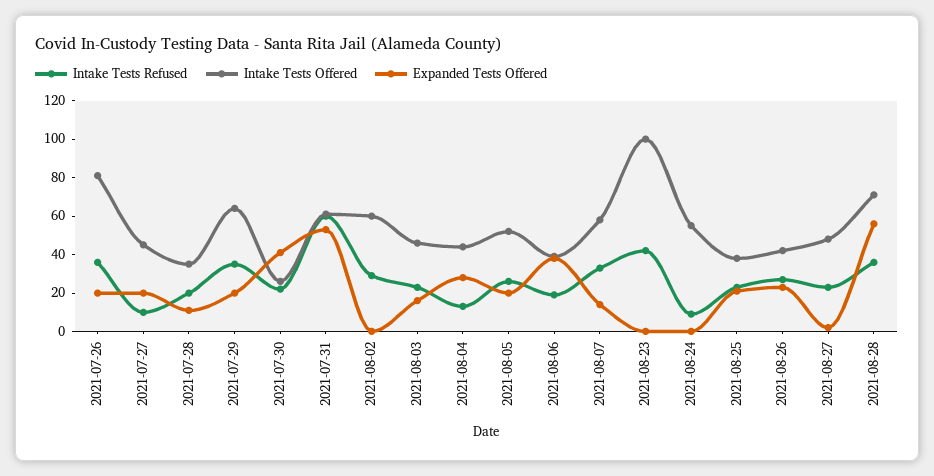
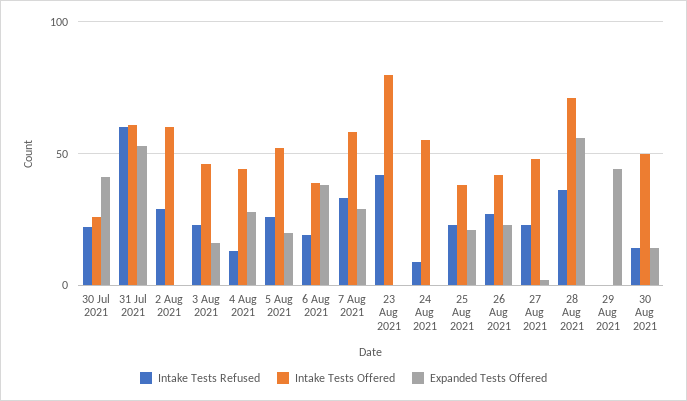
Intake Tests Refused, 2021-07-26: 35 -> none
Intake Tests Offered, 2021-07-26: 80 -> none
Expanded Tests Offered, 2021-07-26: 20 -> none
Intake Tests Refused, 2021-07-27: 10 -> none
Intake Tests Offered, 2021-07-27: 45 -> none
Expanded Tests Offered, 2021-07-27: 20 -> none
Intake Tests Refused, 2021-07-28: 20 -> none
Intake Tests Offered, 2021-07-28: 35 -> none
Expanded Tests Offered, 2021-07-28: 10 -> none
Intake Tests Refused, 2021-07-29: 35 -> none
Intake Tests Offered, 2021-07-29: 65 -> none
Expanded Tests Offered, 2021-07-29: 20 -> none
Expanded Tests Offered, 2021-08-07: 15 -> 30
Intake Tests Offered, 2021-08-23: 100 -> 80
Intake Tests Refused, 29 Aug 2021: none -> 0
Intake Tests Offered, 29 Aug 2021: none -> 0
Expanded Tests Offered, 29 Aug 2021: none -> 45
Intake Tests Refused, 30 Aug 2021: none -> 15
Intake Tests Offered, 30 Aug 2021: none -> 50
Expanded Tests Offered, 30 Aug 2021: none -> 15

